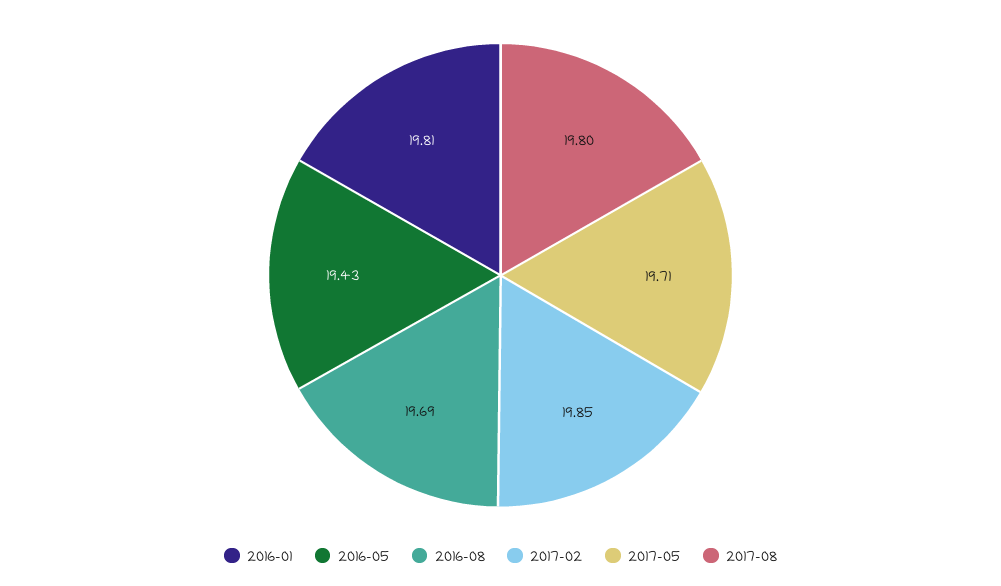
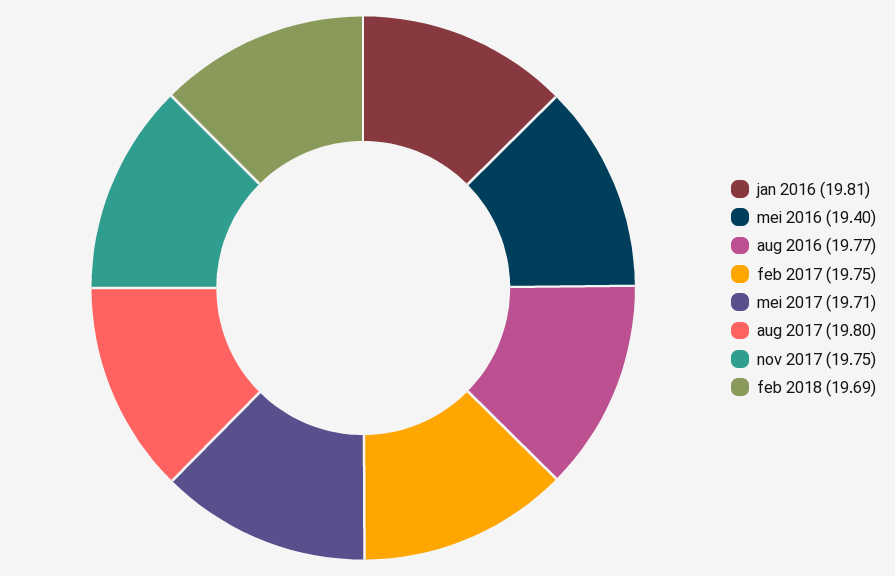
2016-05: 19.43 -> 19.4
2016-08: 19.69 -> 19.77
2017-02: 19.85 -> 19.75
nov 2017: none -> 19.75
feb 2018: none -> 19.69

